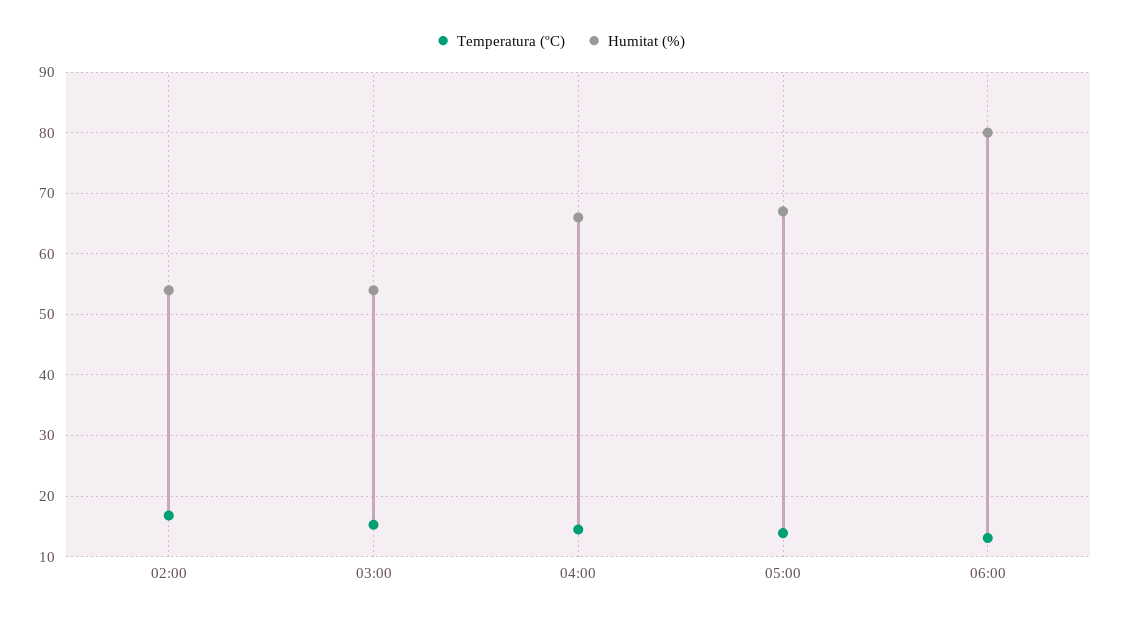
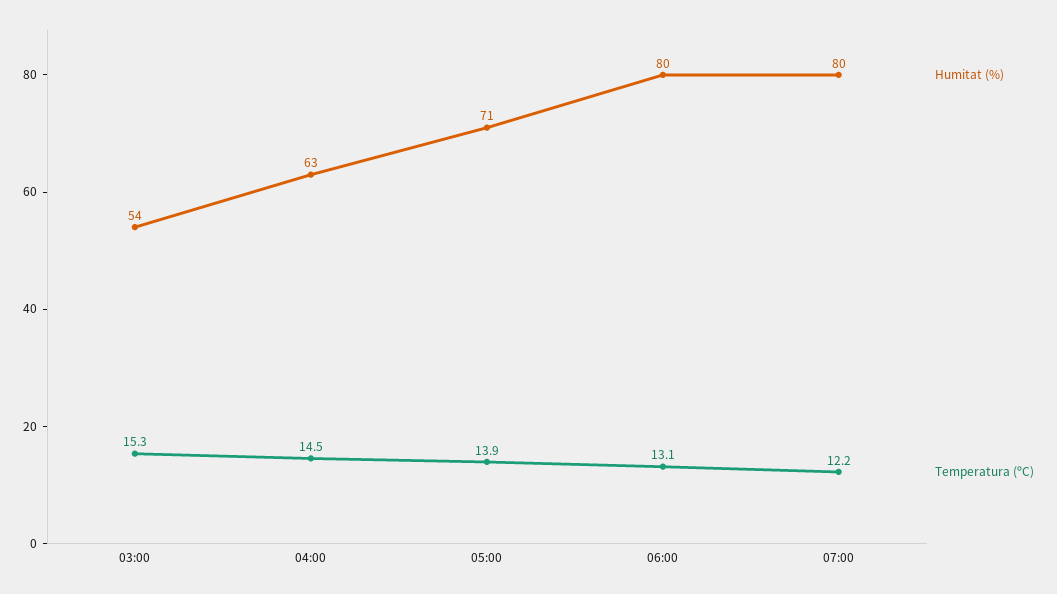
Temperatura (ºC), 02:00: 17 -> none
Humitat (%), 02:00: 54 -> none
Humitat (%), 04:00: 66 -> 63
Humitat (%), 05:00: 67 -> 71
Humitat (%), 07:00: none -> 80
Temperatura (ºC), 07:00: none -> 12.2

